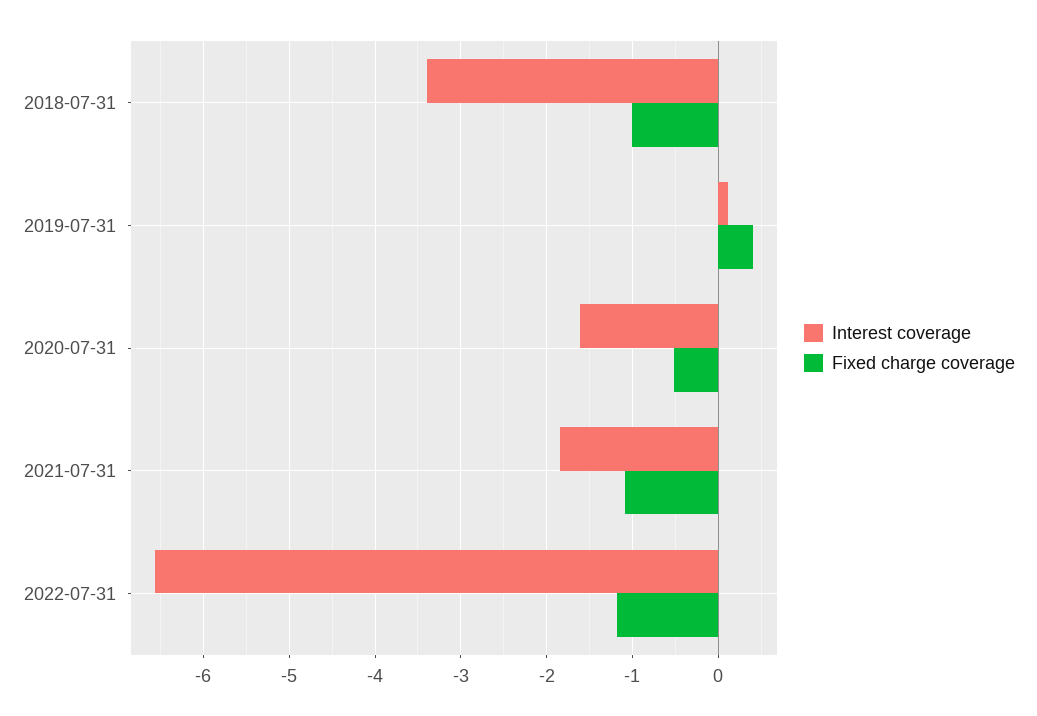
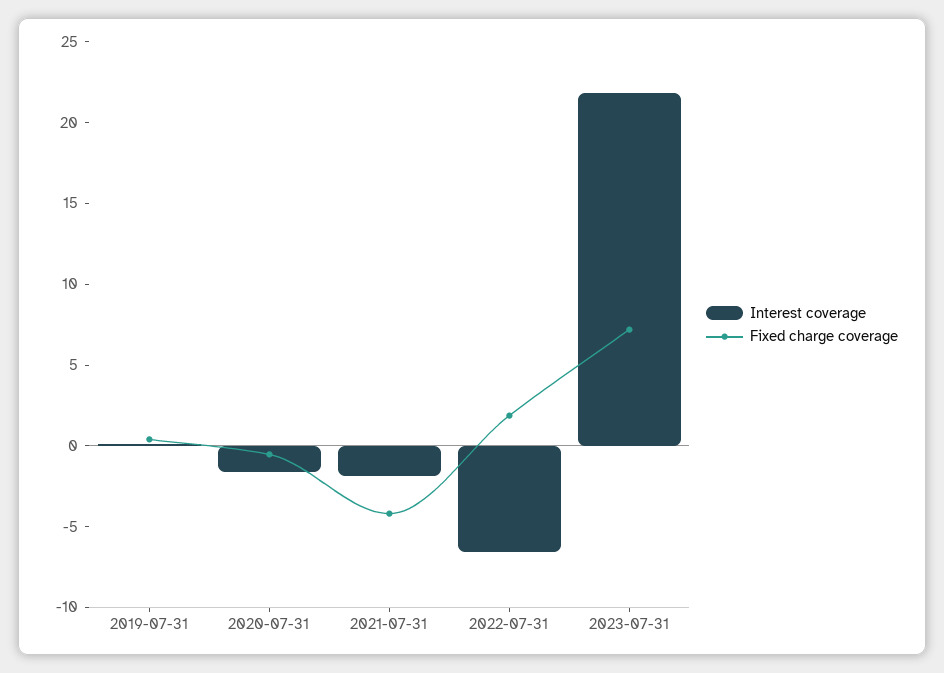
Interest coverage, 2018-07-31: -3.4 -> none
Fixed charge coverage, 2018-07-31: -1 -> none
Fixed charge coverage, 2021-07-31: -1.1 -> -4
Fixed charge coverage, 2022-07-31: -1.2 -> 2
Interest coverage, 2023-07-31: none -> 22
Fixed charge coverage, 2023-07-31: none -> 7

